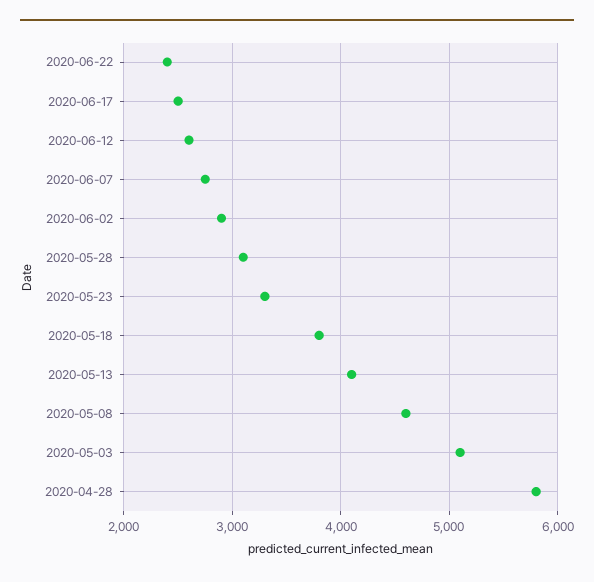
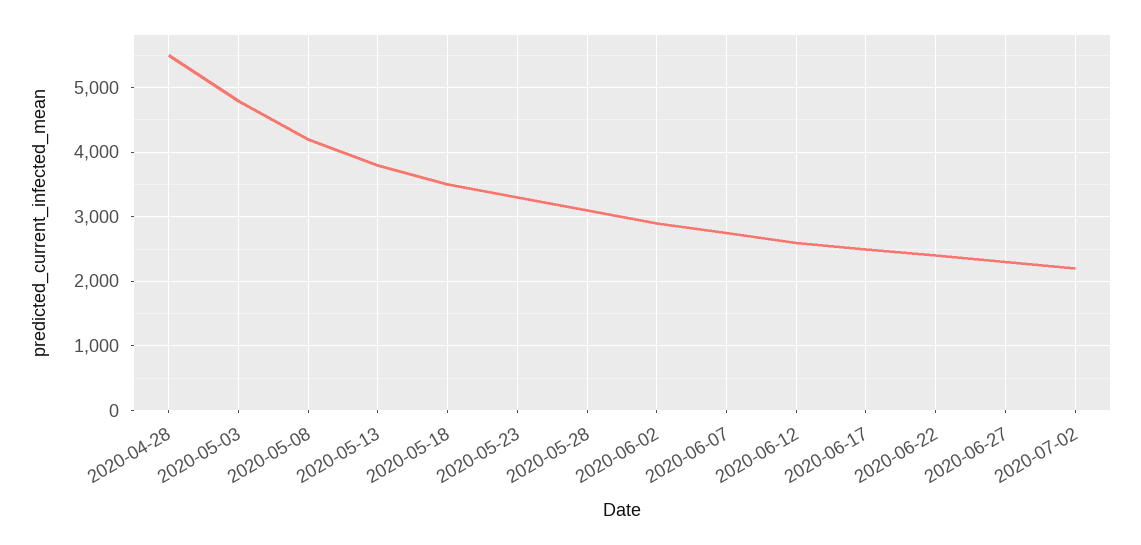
2020-05-18: 3800 -> 3500
2020-05-13: 4100 -> 3800
2020-05-08: 4600 -> 4200
2020-05-03: 5100 -> 4800
2020-04-28: 5800 -> 5500
2020-06-27: none -> 2300
2020-07-02: none -> 2200

